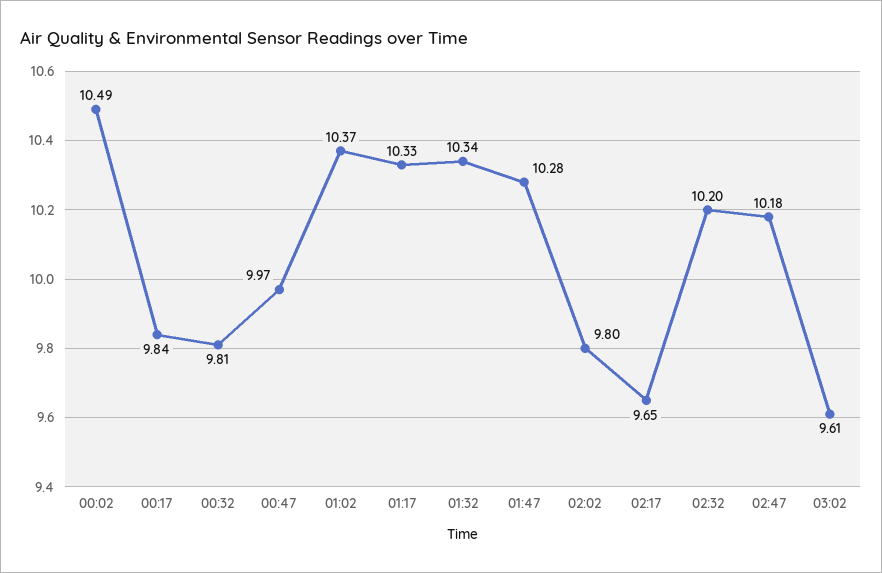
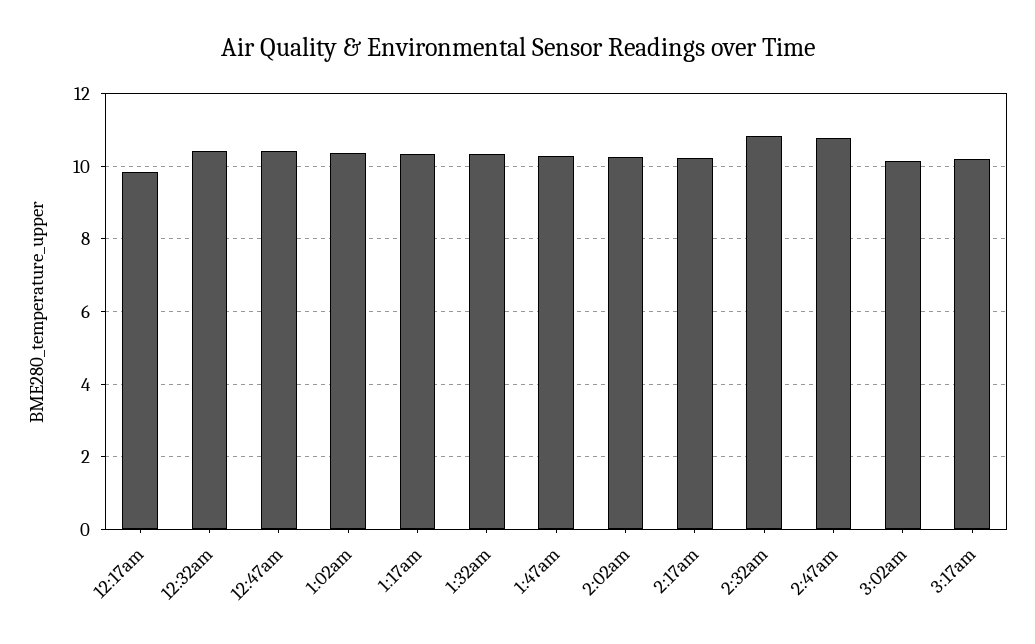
00:02: 10.49 -> none
00:32: 9.81 -> 10.4
00:47: 9.97 -> 10.4
02:02: 9.8 -> 10.2
02:17: 9.65 -> 10.2
02:32: 10.2 -> 10.8
02:47: 10.18 -> 10.8
03:02: 9.61 -> 10.2
3:17am: none -> 10.2

